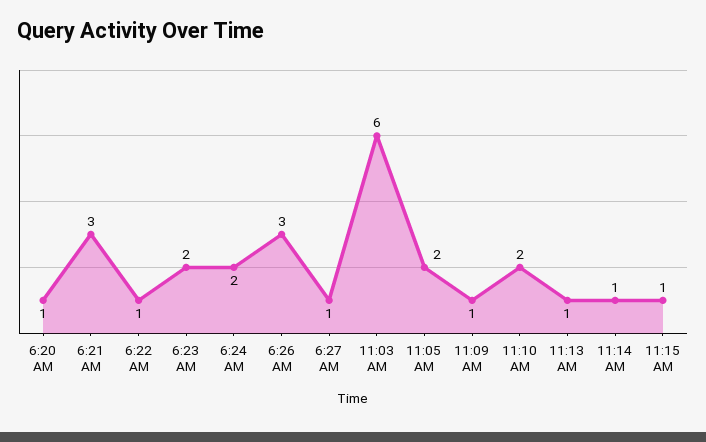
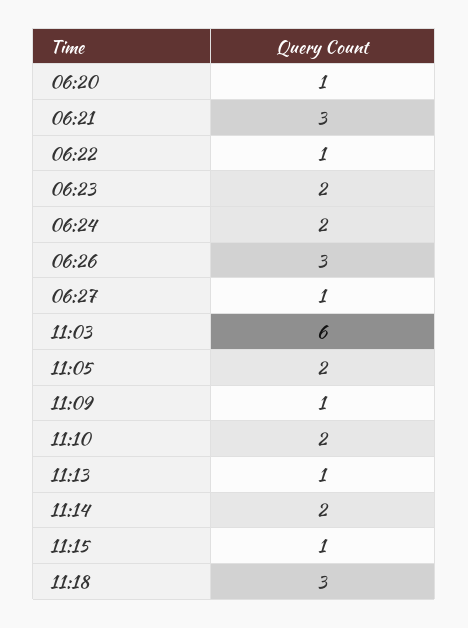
11:14 AM: 1 -> 2
11:18: none -> 3

